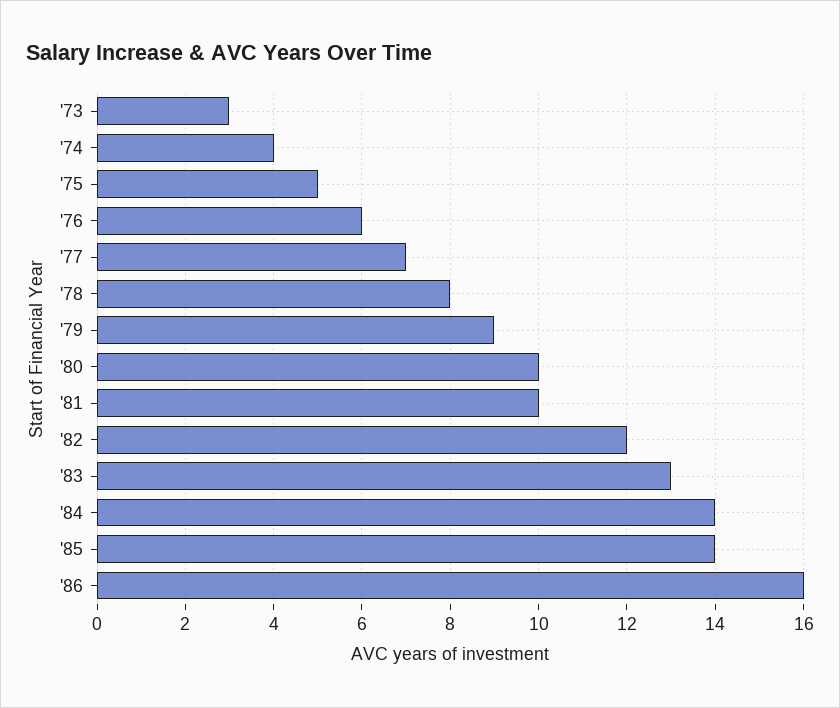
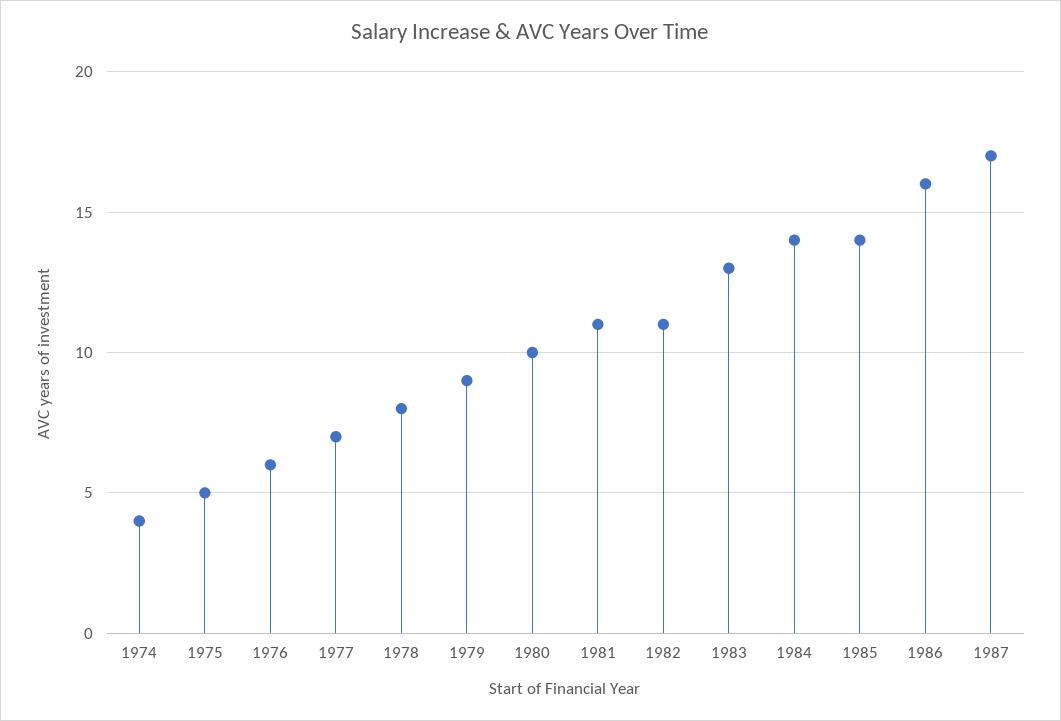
'73: 3 -> none
'81: 10 -> 11
'82: 12 -> 11
1987: none -> 17

